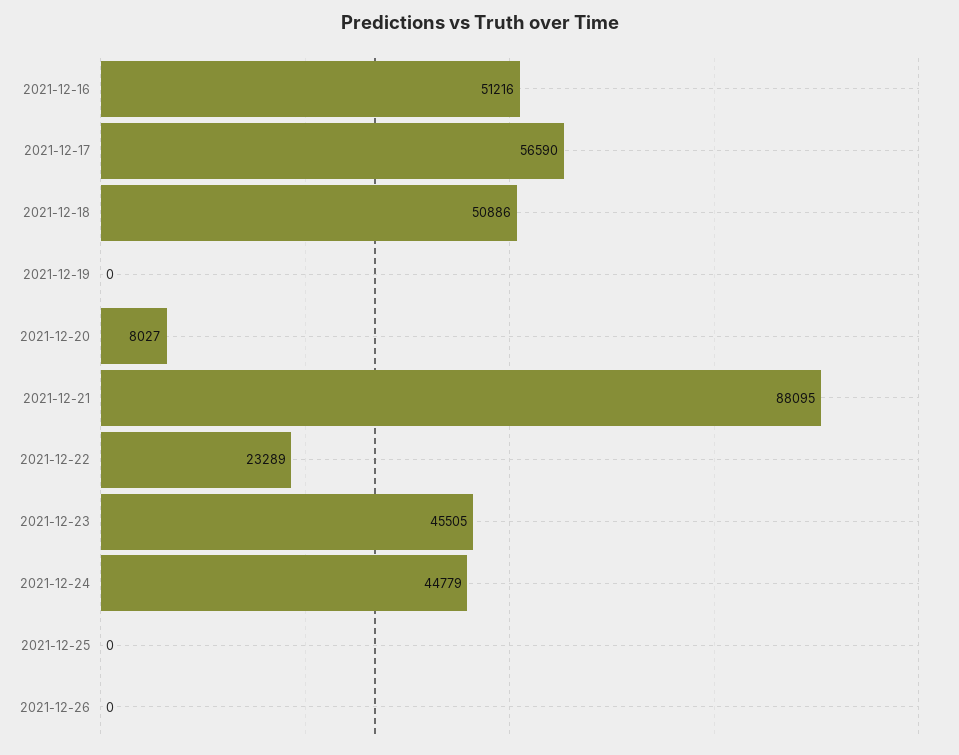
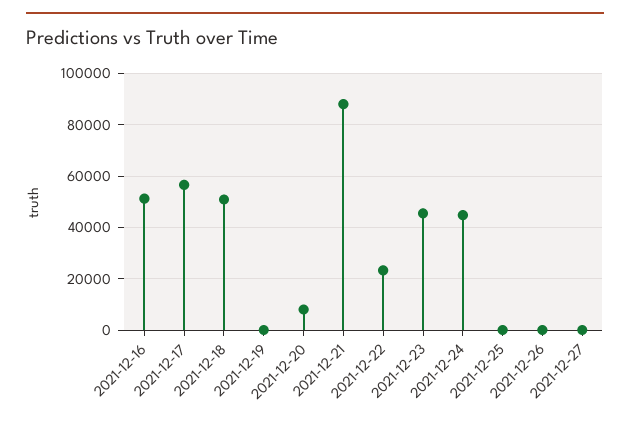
2021-12-27: none -> 0

